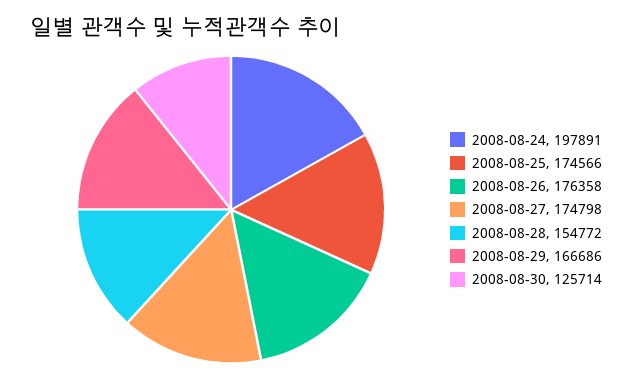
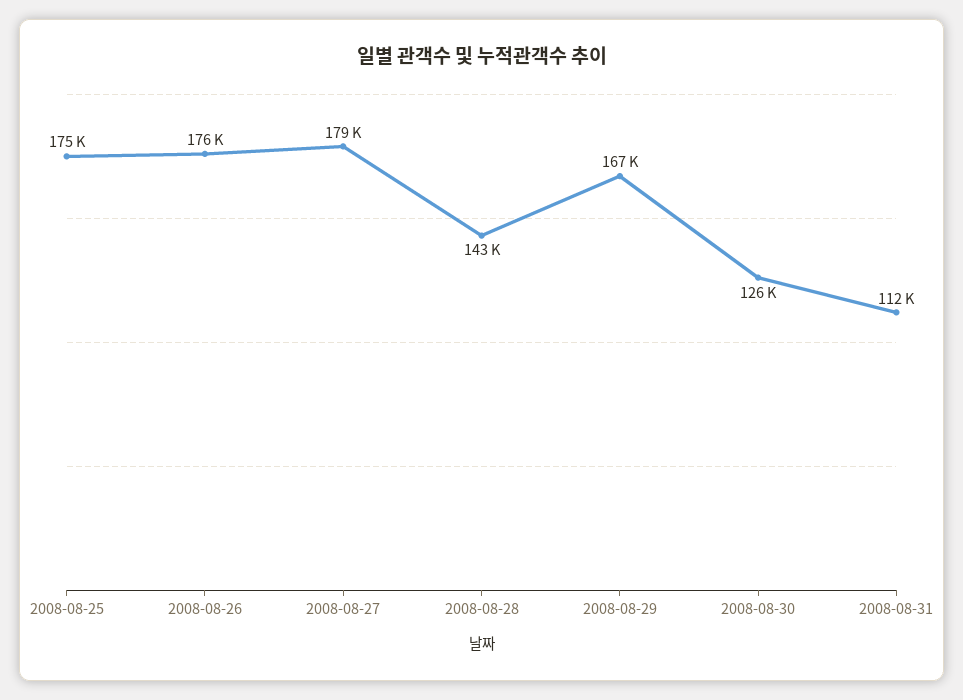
2008-08-24: 197891 -> none
2008-08-27: 174798 -> 179000
2008-08-28: 154772 -> 143000
2008-08-31: none -> 112000

